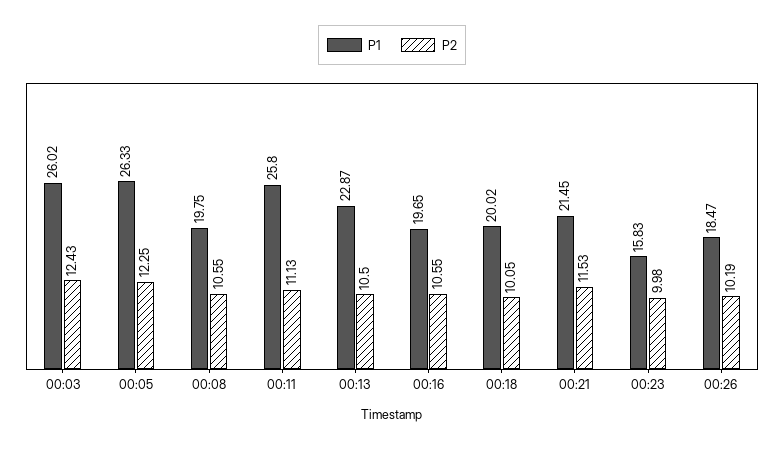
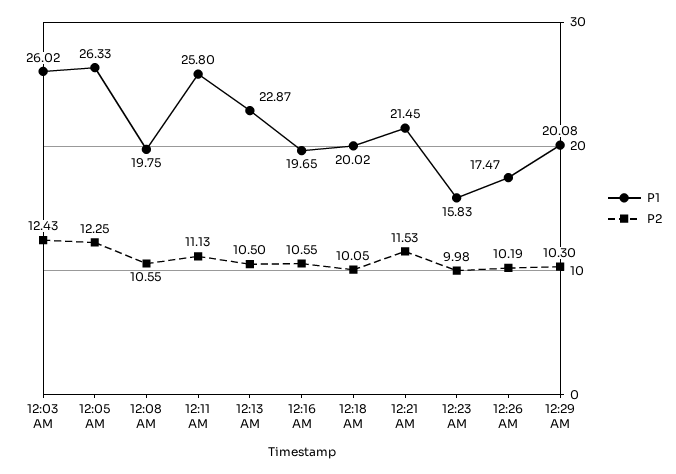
P1, 00:26: 18.47 -> 17.47
P1, 12:29 AM: none -> 20.08
P2, 12:29 AM: none -> 10.3

